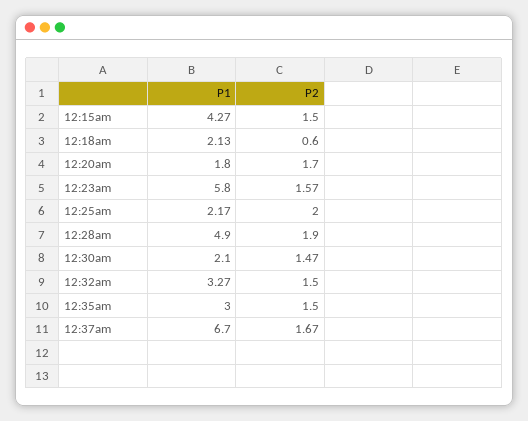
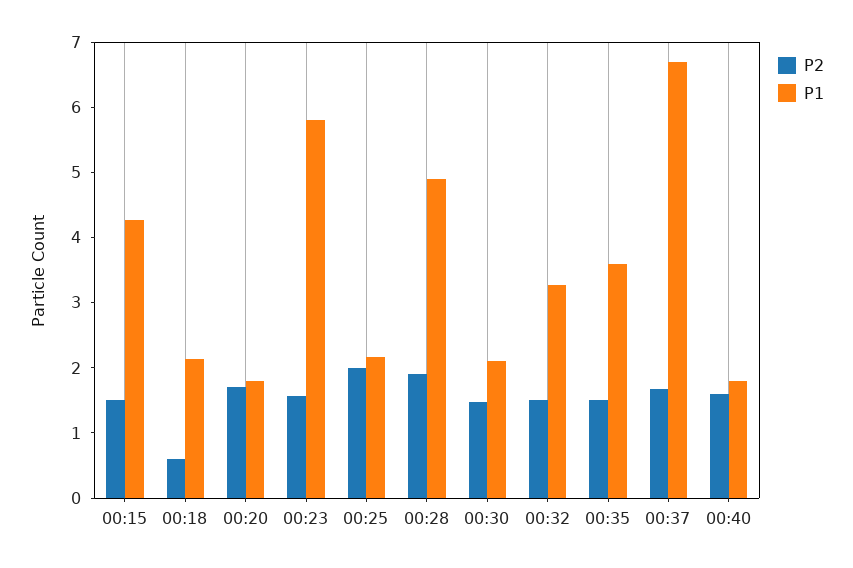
P1, 12:35am: 3 -> 3.6
P2, 00:40: none -> 1.6
P1, 00:40: none -> 1.8

